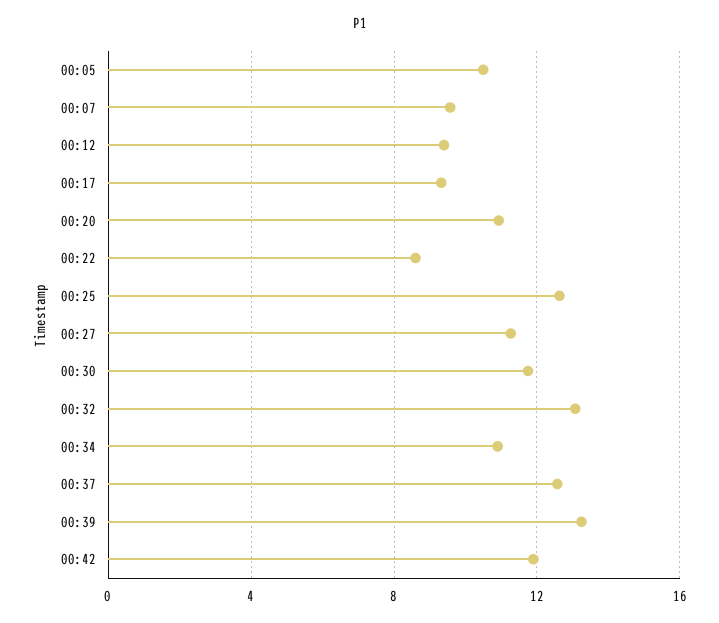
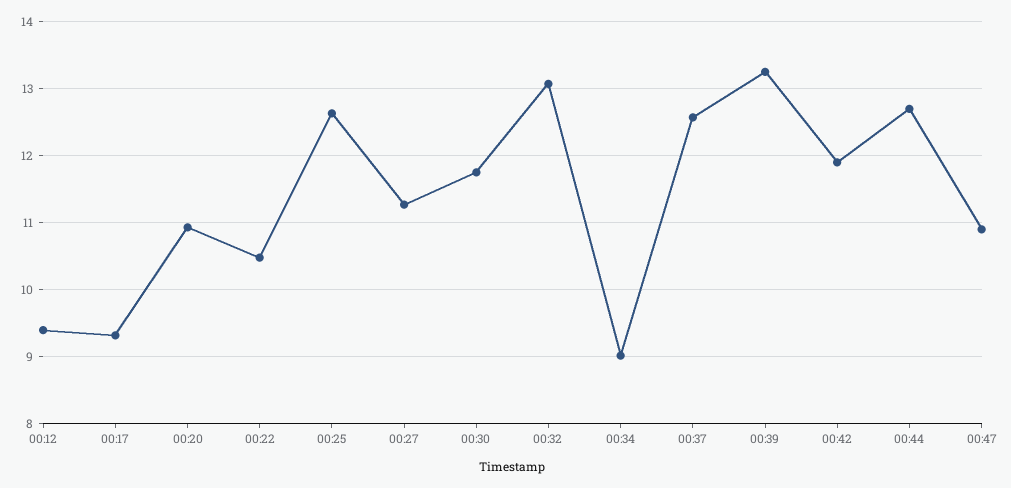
00:05: 10.5 -> none
00:07: 9.5 -> none
00:22: 8.5 -> 10.5
00:34: 11 -> 9
00:44: none -> 12.7
00:47: none -> 10.9

